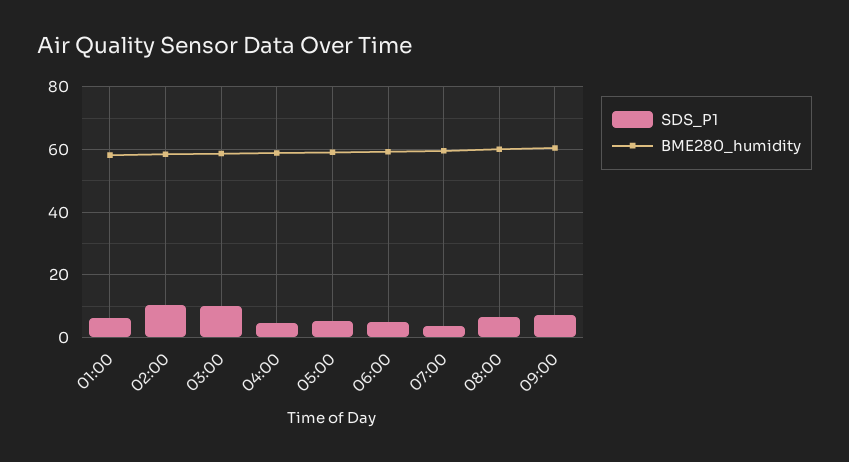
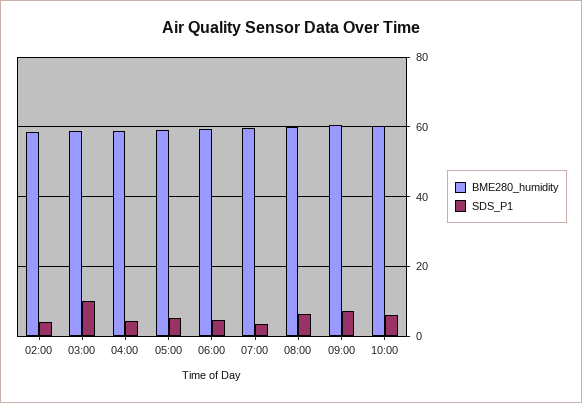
SDS_P1, 01:00: 6 -> none
BME280_humidity, 01:00: 58 -> none
SDS_P1, 02:00: 10 -> 4
BME280_humidity, 10:00: none -> 60
SDS_P1, 10:00: none -> 6

